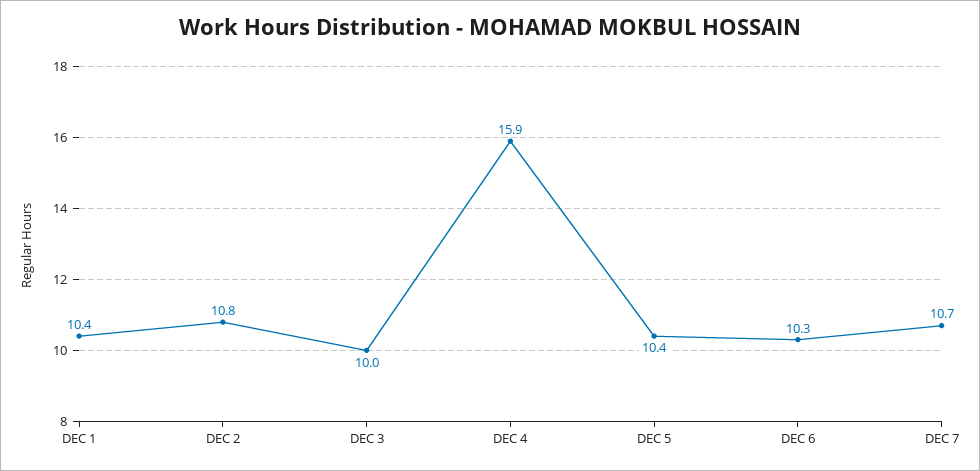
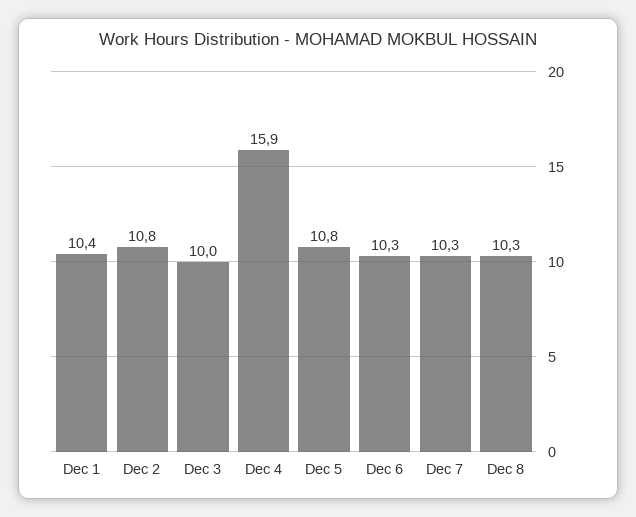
DEC 5: 10.4 -> 10.8
DEC 7: 10.7 -> 10.3
Dec 8: none -> 10.3

